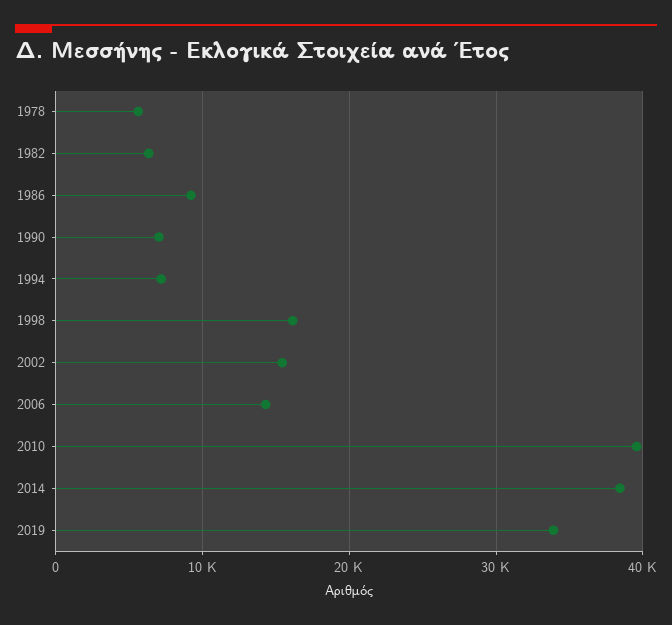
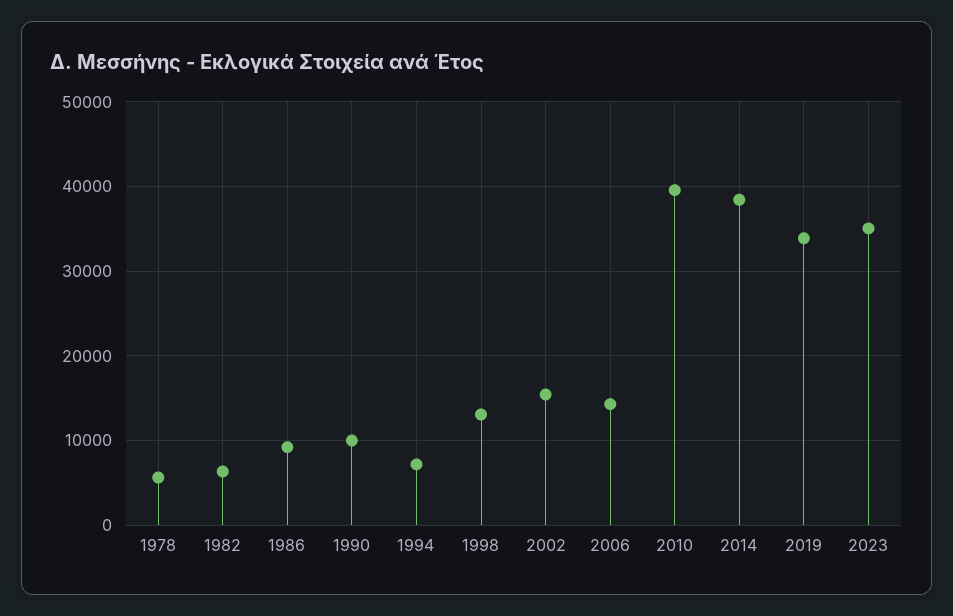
1990: 7000 -> 10000
1998: 16000 -> 13000
2023: none -> 35000

